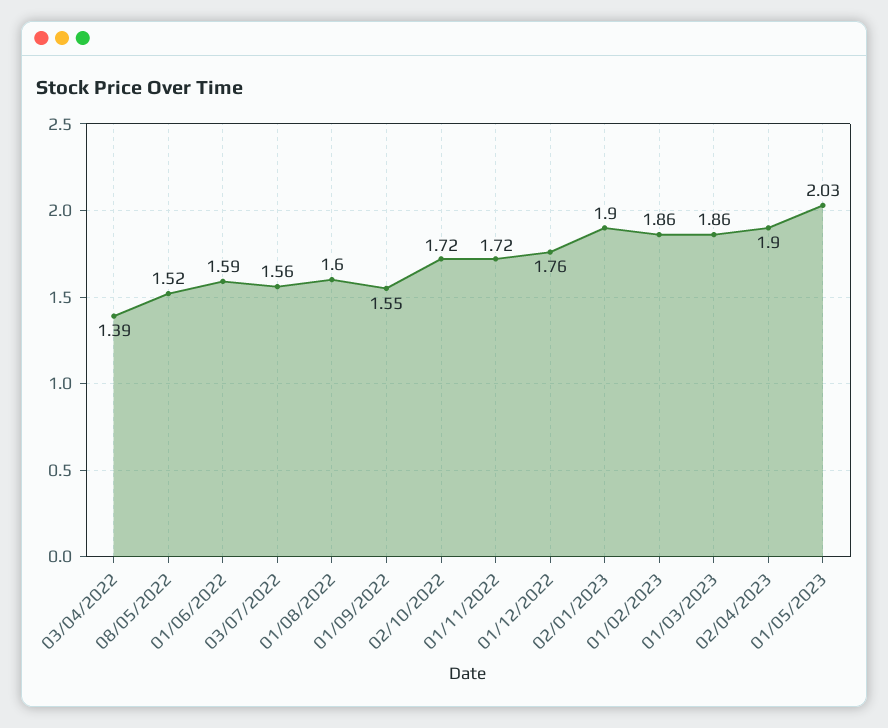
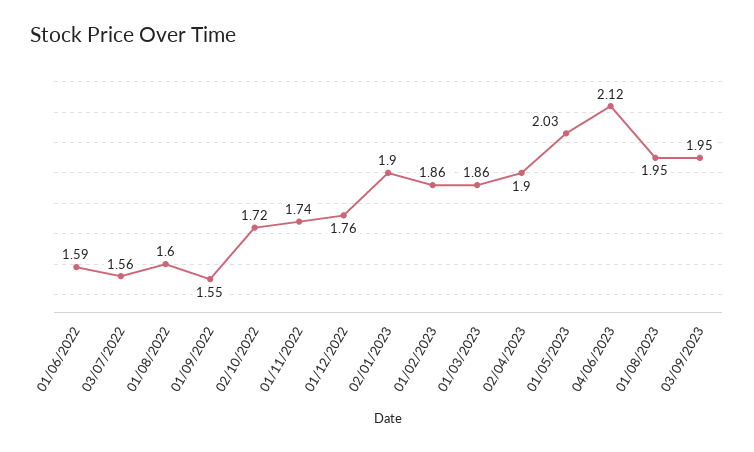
03/04/2022: 1.39 -> none
08/05/2022: 1.52 -> none
01/11/2022: 1.72 -> 1.74
04/06/2023: none -> 2.12
01/08/2023: none -> 1.95
03/09/2023: none -> 1.95

